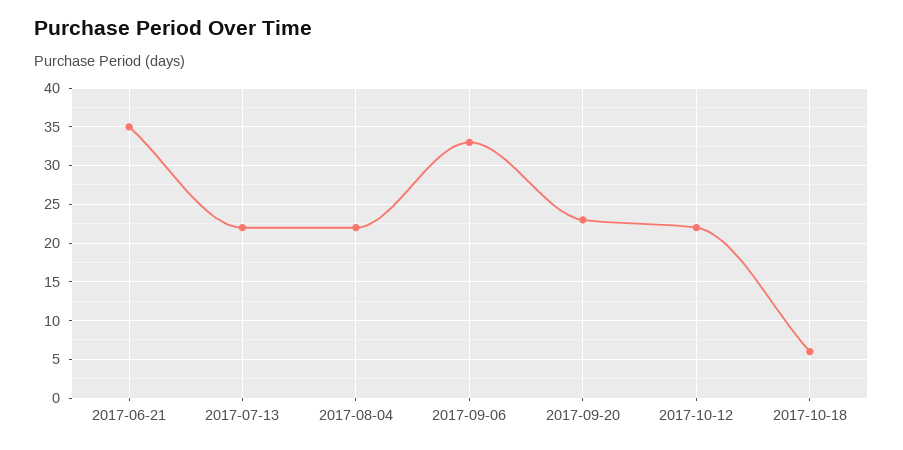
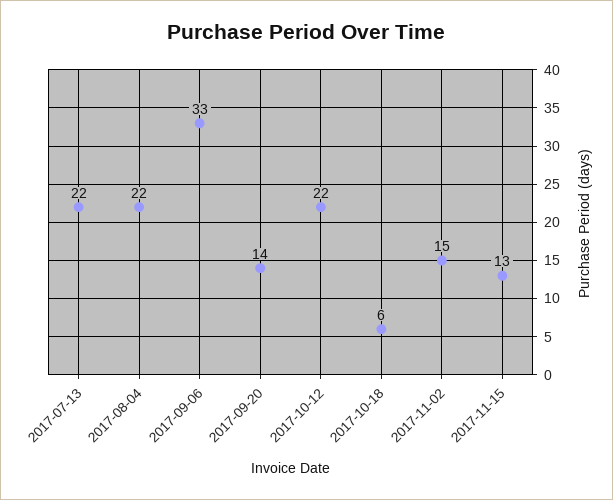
2017-06-21: 35 -> none
2017-09-20: 23 -> 14
2017-11-02: none -> 15
2017-11-15: none -> 13

